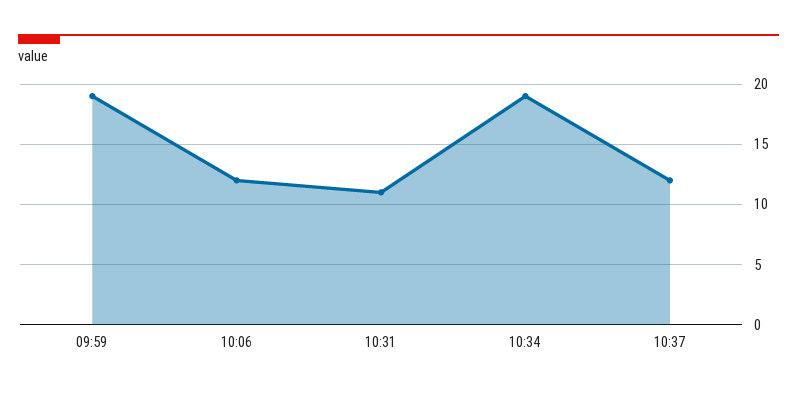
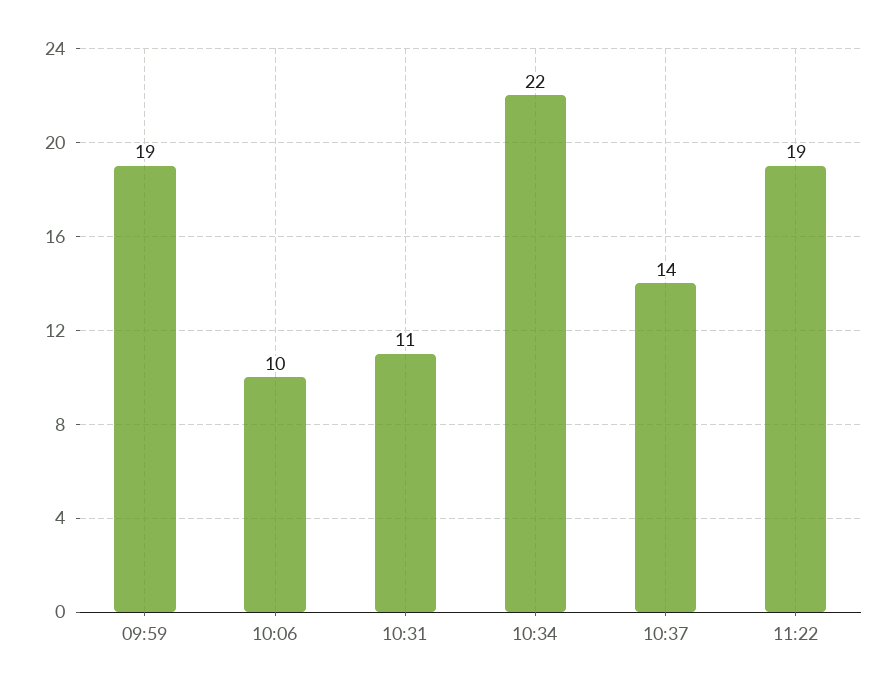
10:06: 12 -> 10
10:34: 19 -> 22
10:37: 12 -> 14
11:22: none -> 19

